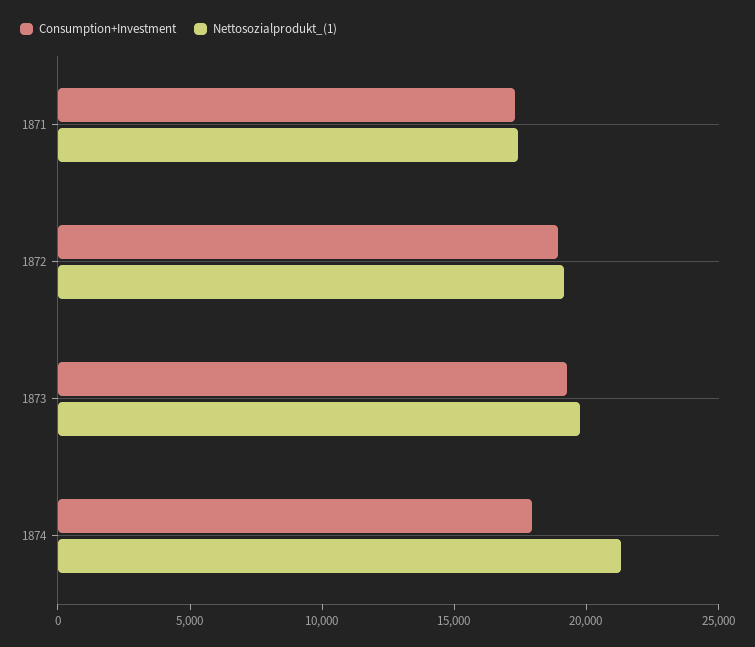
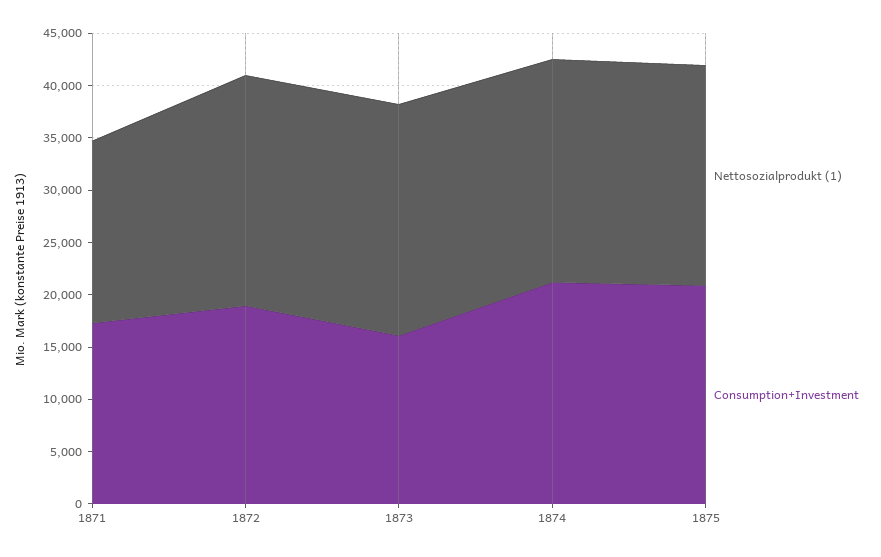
Nettosozialprodukt_(1), 1872: 19000 -> 22000
Consumption+Investment, 1873: 19000 -> 16000
Nettosozialprodukt_(1), 1873: 20000 -> 22000
Consumption+Investment, 1874: 18000 -> 21000
Nettosozialprodukt_(1), 1875: none -> 21000
Consumption+Investment, 1875: none -> 21000

